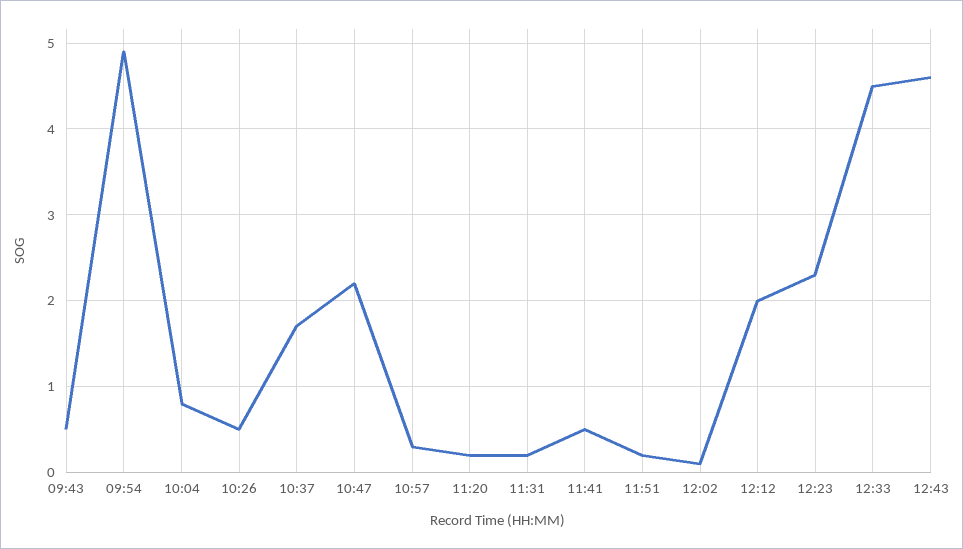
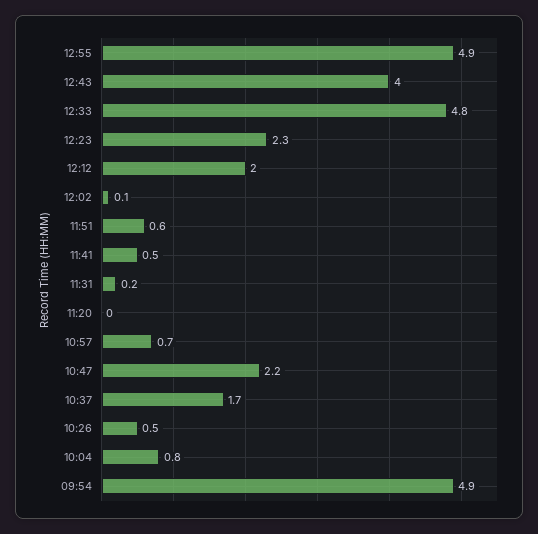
09:43: 0.5 -> none
10:57: 0.3 -> 0.7
11:20: 0.2 -> 0
11:51: 0.2 -> 0.6
12:33: 4.5 -> 4.8
12:43: 4.6 -> 4
12:55: none -> 4.9

